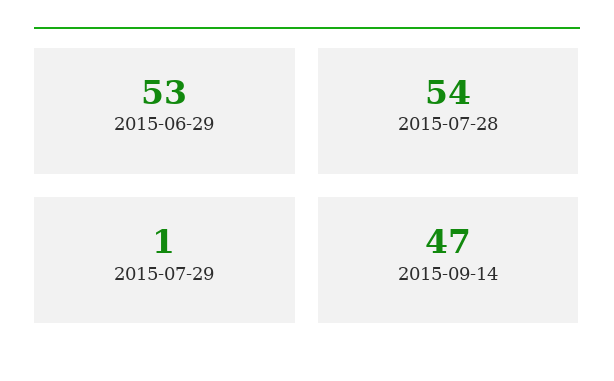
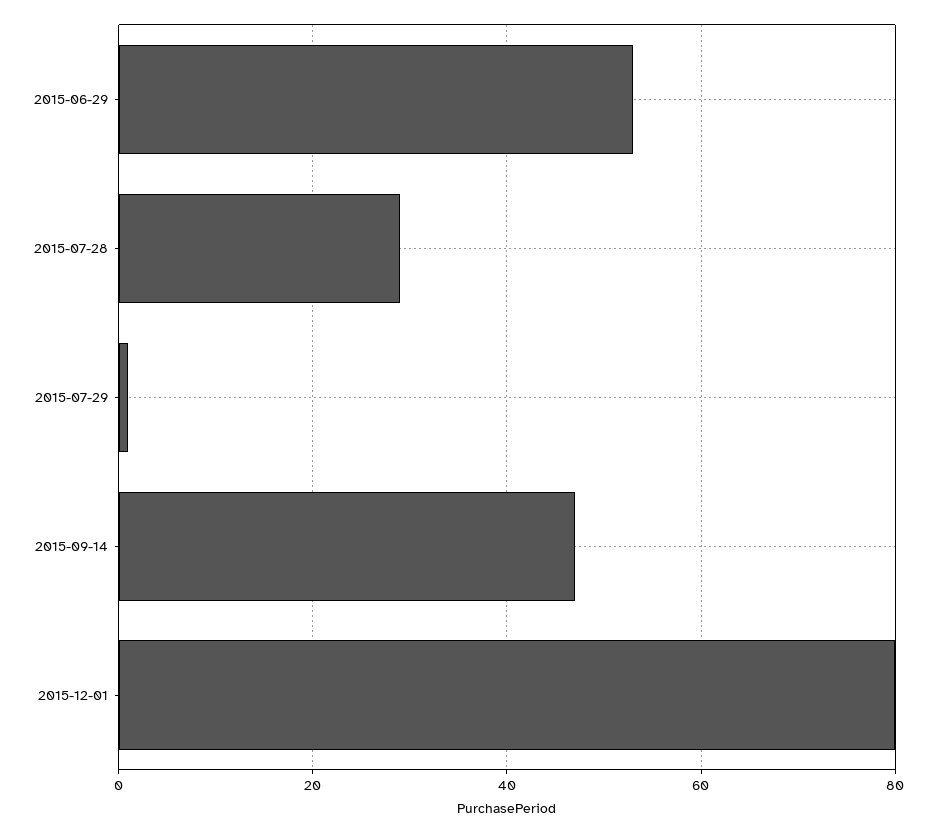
2015-07-28: 54 -> 30
2015-12-01: none -> 80

